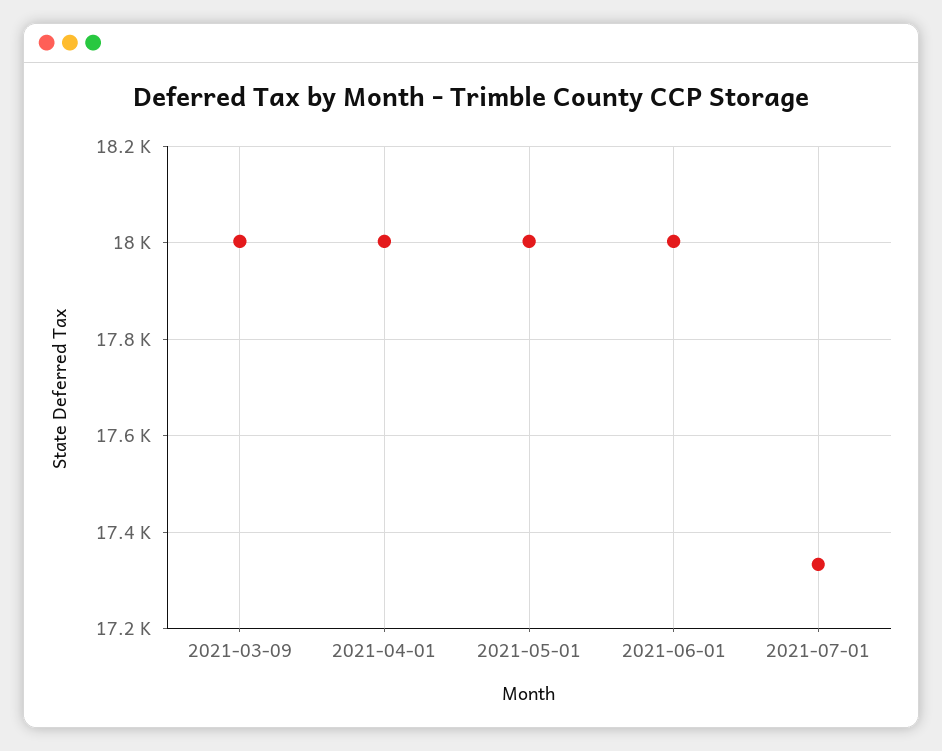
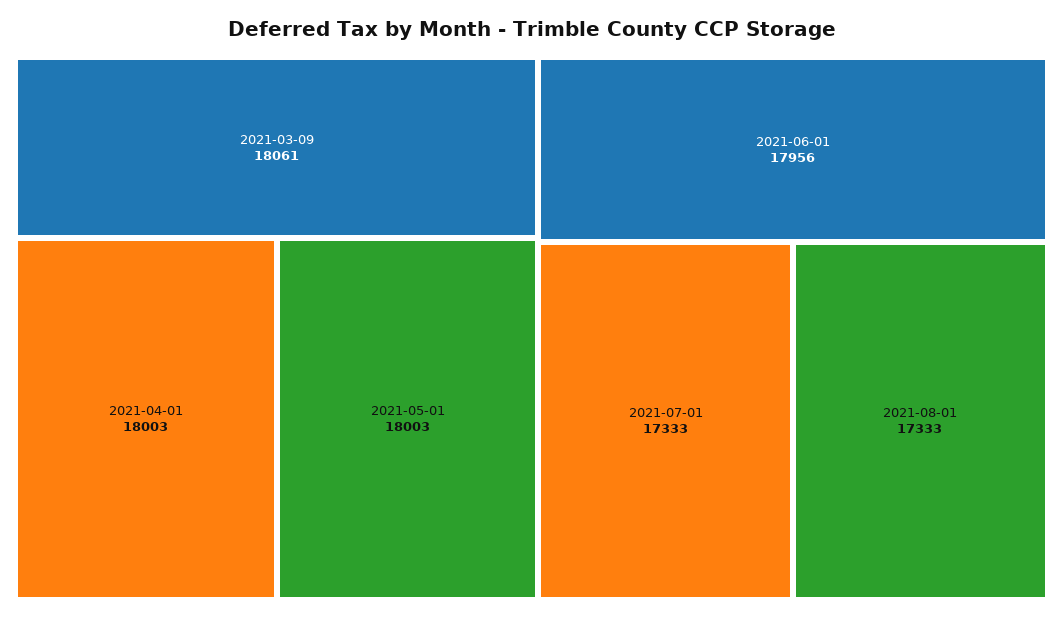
2021-03-09: 18000 -> 18061
2021-06-01: 18000 -> 17956
2021-08-01: none -> 17333

